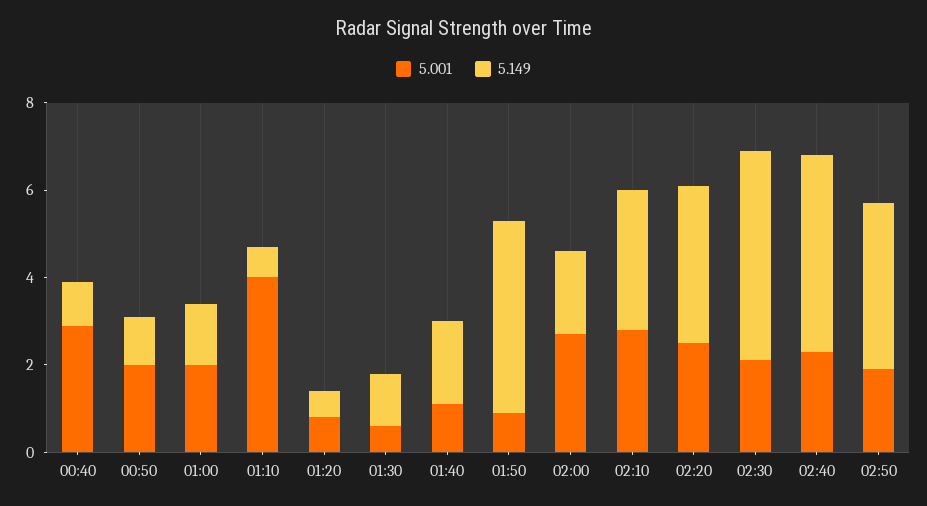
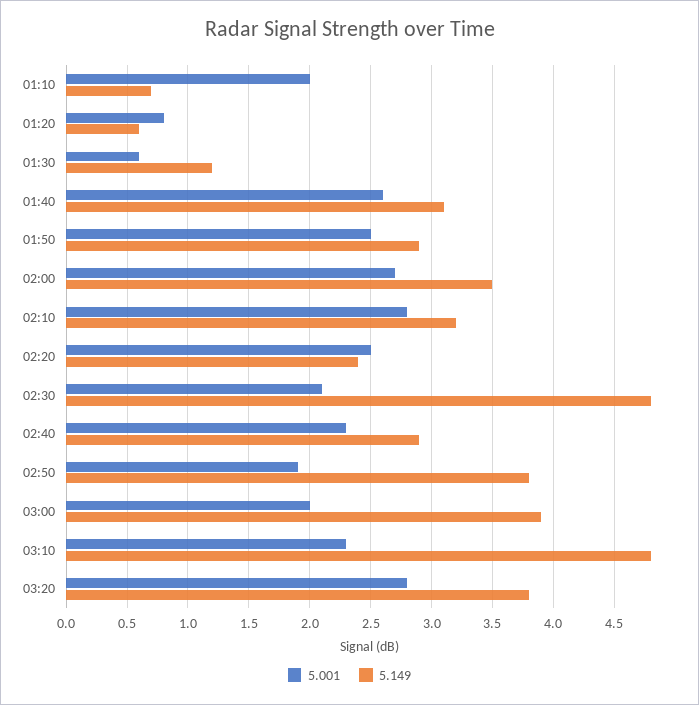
5.001, 00:40: 3 -> none
5.149, 00:40: 1 -> none
5.001, 00:50: 2 -> none
5.149, 00:50: 1 -> none
5.001, 01:00: 2 -> none
5.149, 01:00: 1.5 -> none
5.001, 01:10: 4 -> 2
5.001, 01:40: 1 -> 2.6
5.149, 01:40: 2 -> 3.1
5.001, 01:50: 1 -> 2.5
5.149, 01:50: 4.5 -> 2.9
5.149, 02:00: 2 -> 3.5
5.149, 02:20: 3.5 -> 2.4
5.149, 02:40: 4.5 -> 2.9
5.001, 03:00: none -> 2
5.149, 03:00: none -> 3.9
5.001, 03:10: none -> 2.3
5.149, 03:10: none -> 4.8
5.001, 03:20: none -> 2.8
5.149, 03:20: none -> 3.8

